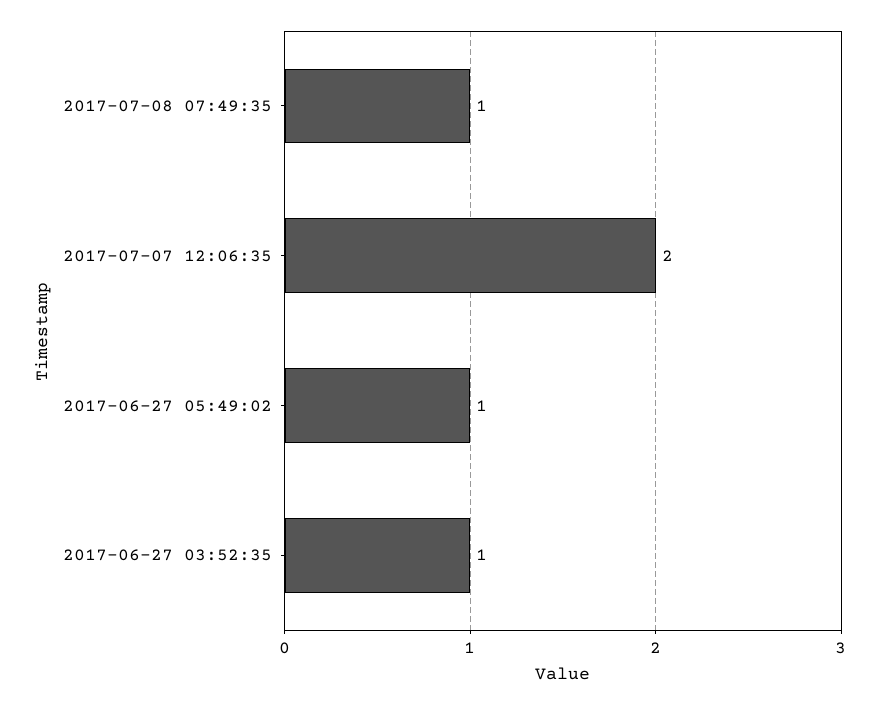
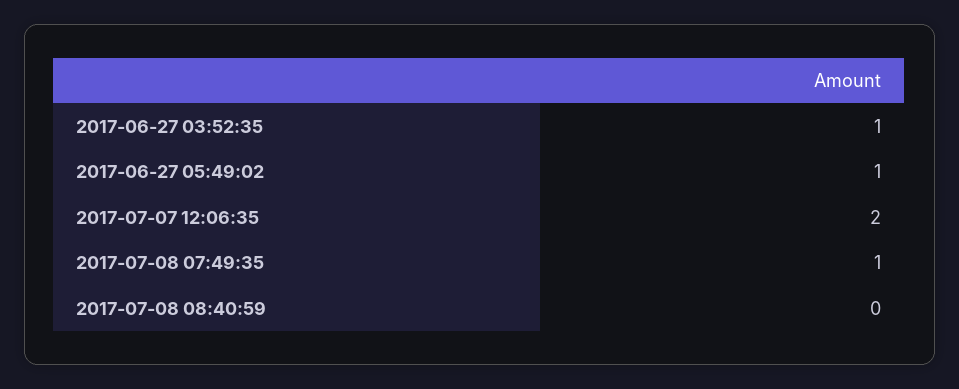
2017-07-08 08:40:59: none -> 0

